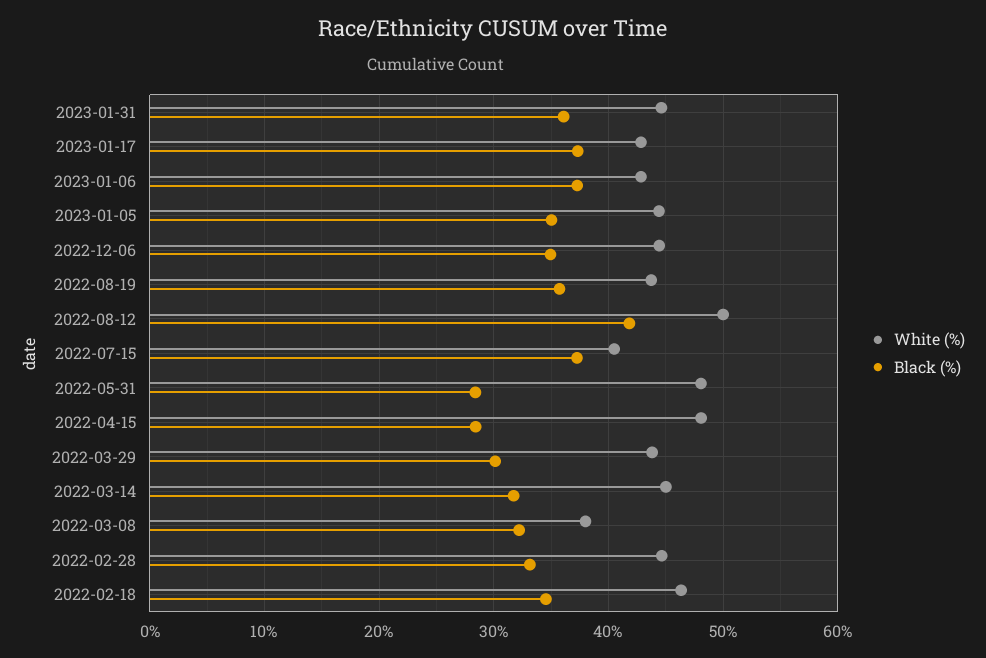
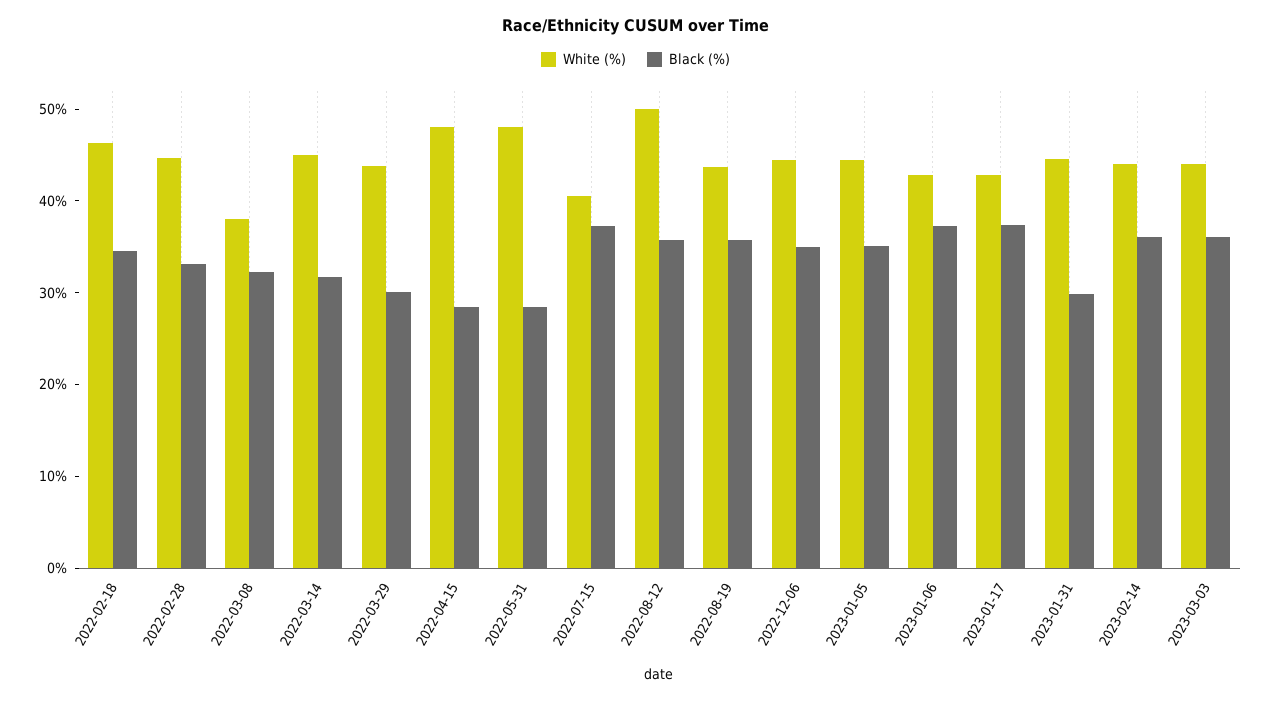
Black (%), 2023-01-31: 36 -> 30
Black (%), 2022-08-12: 42 -> 36
White (%), 2023-02-14: none -> 44
Black (%), 2023-02-14: none -> 36
White (%), 2023-03-03: none -> 44
Black (%), 2023-03-03: none -> 36

